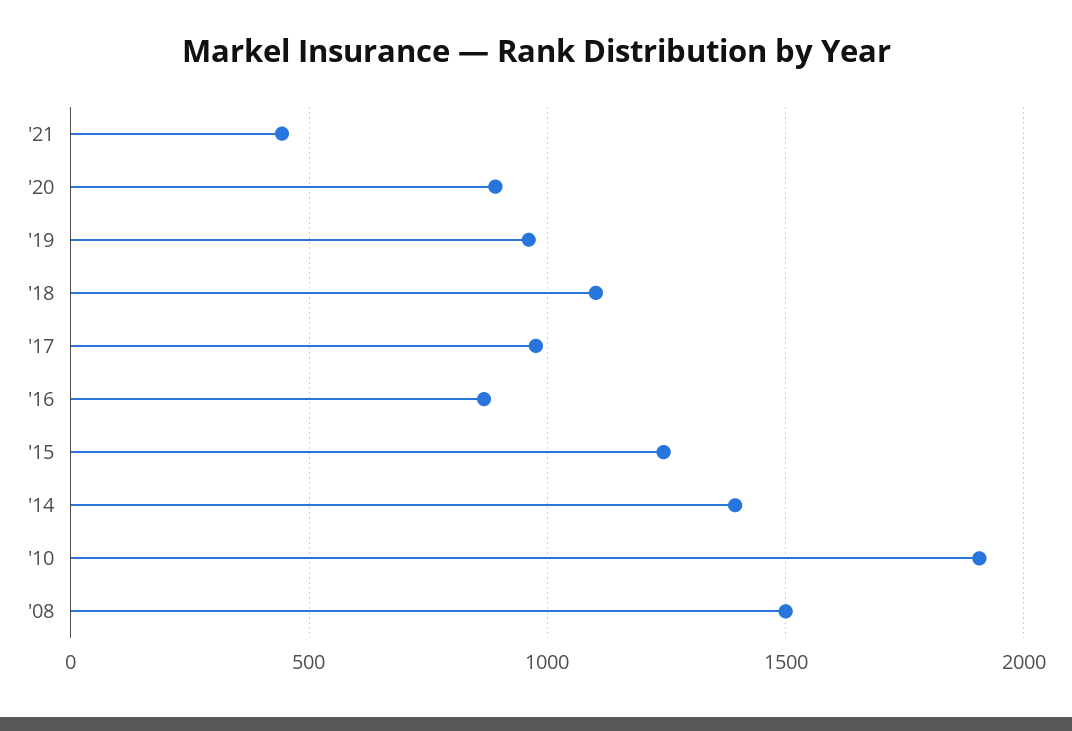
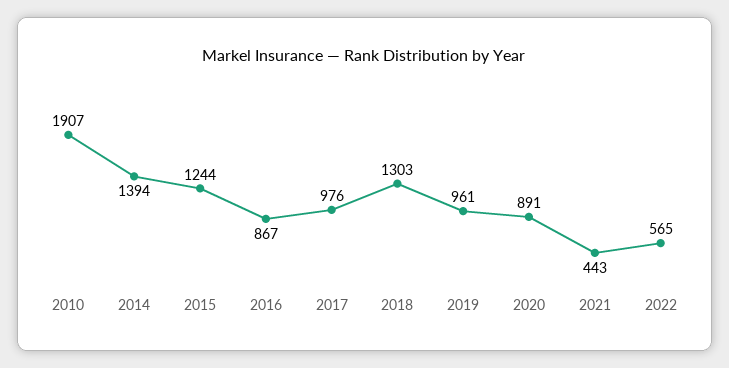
'18: 1100 -> 1303
'08: 1500 -> none
2022: none -> 565

